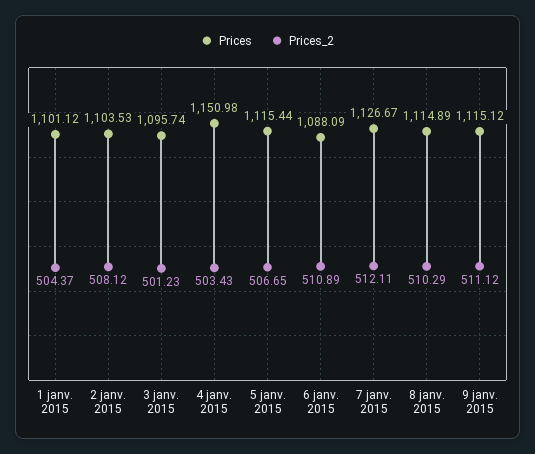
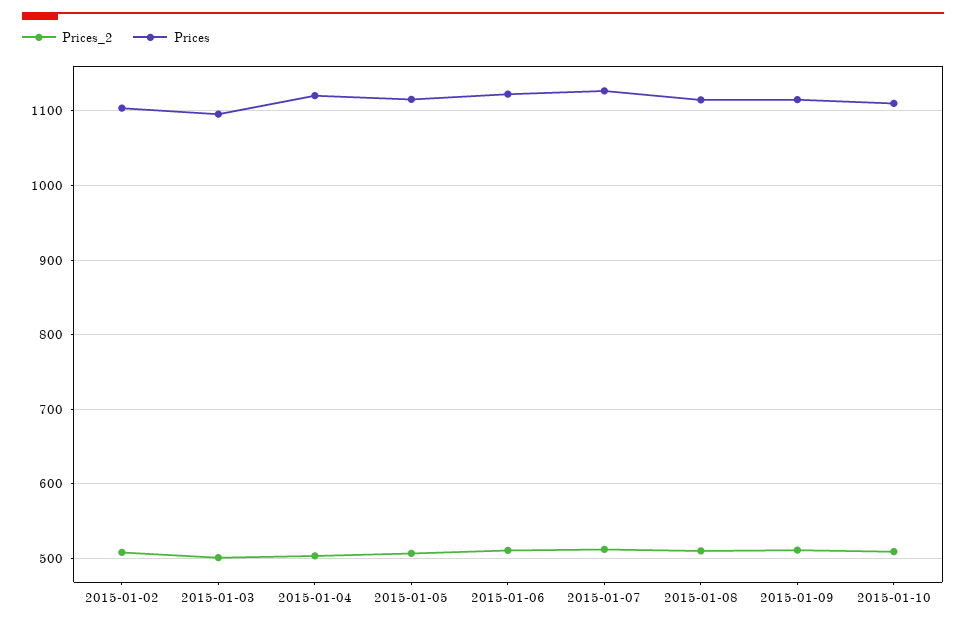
Prices, 1 janv. 2015: 1101.12 -> none
Prices_2, 1 janv. 2015: 504.37 -> none
Prices, 4 janv. 2015: 1150.98 -> 1120
Prices, 6 janv. 2015: 1088.09 -> 1120
Prices_2, 2015-01-10: none -> 510
Prices, 2015-01-10: none -> 1110

